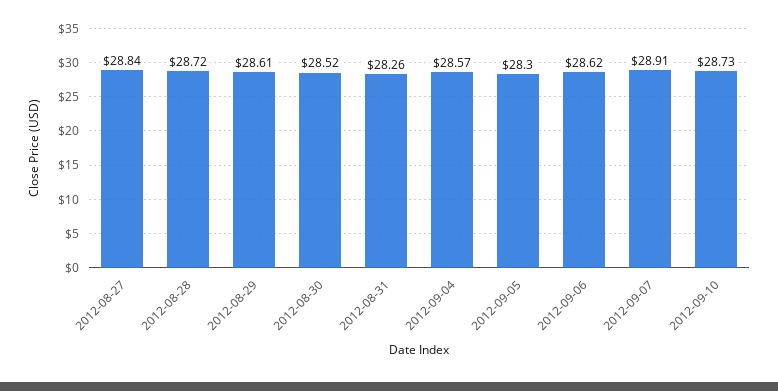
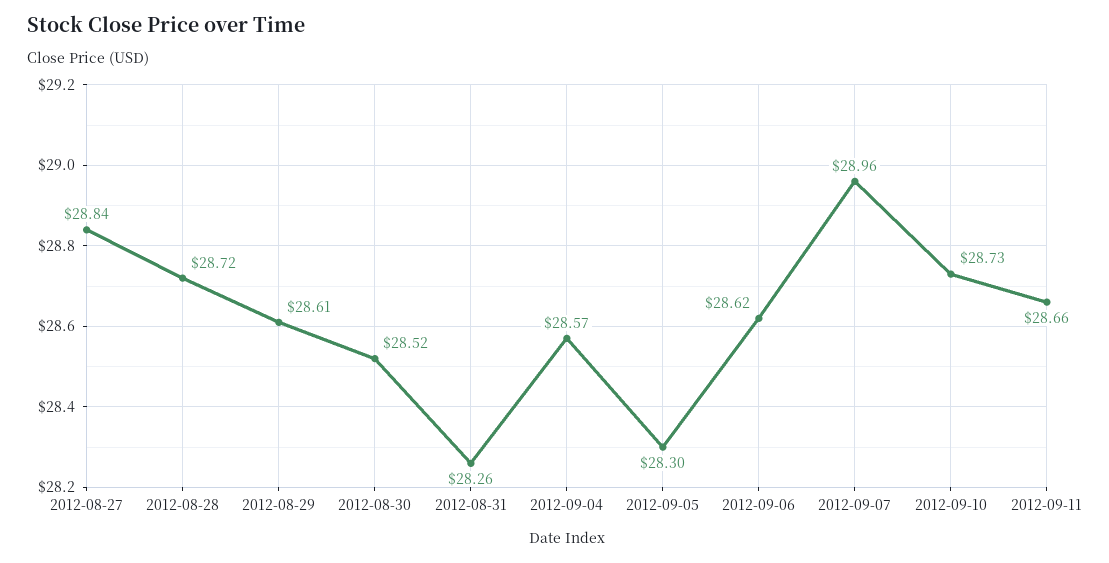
2012-09-07: 28.91 -> 28.96
2012-09-11: none -> 28.66

